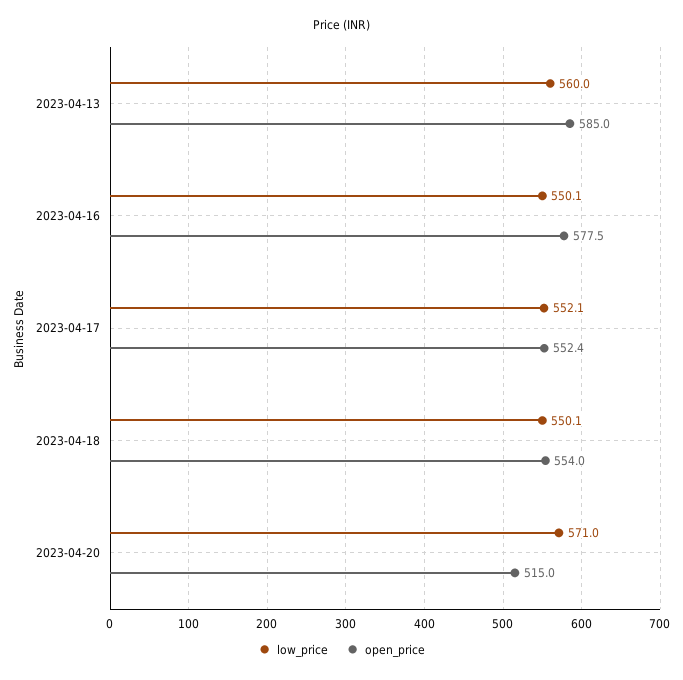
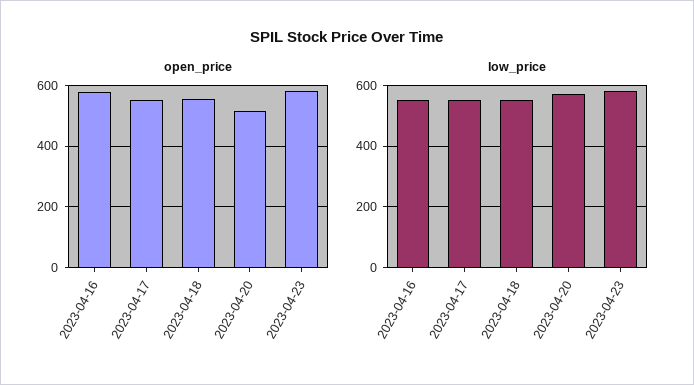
low_price, 2023-04-13: 560 -> none
open_price, 2023-04-13: 585 -> none
open_price, 2023-04-23: none -> 580
low_price, 2023-04-23: none -> 580

